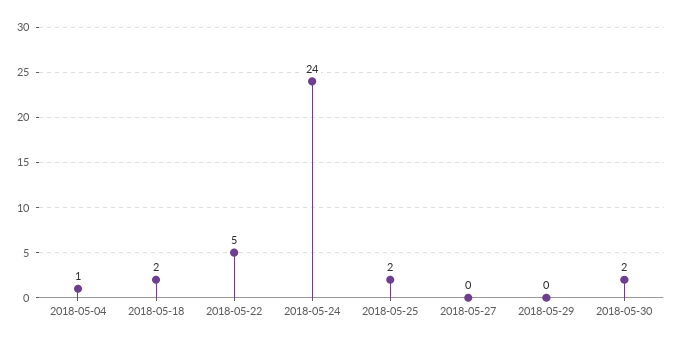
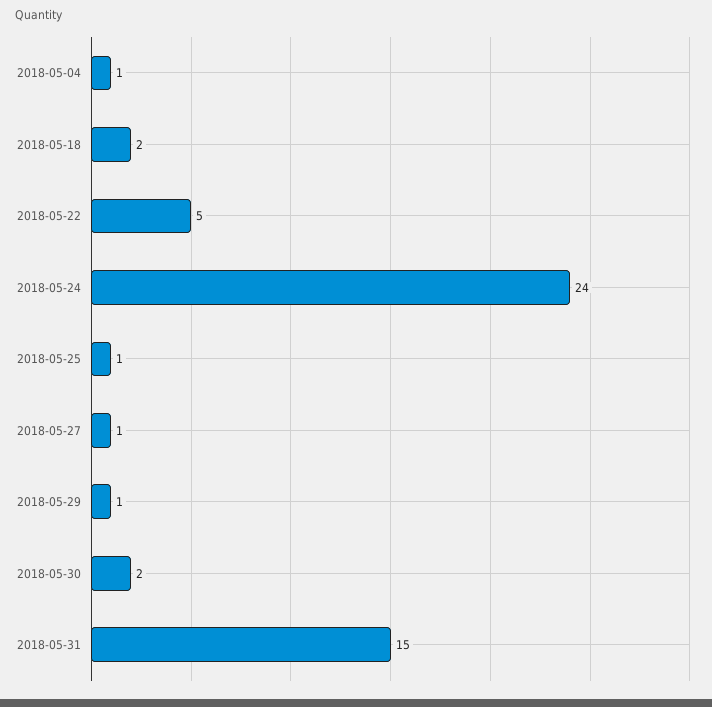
2018-05-25: 2 -> 1
2018-05-27: 0 -> 1
2018-05-29: 0 -> 1
2018-05-31: none -> 15

